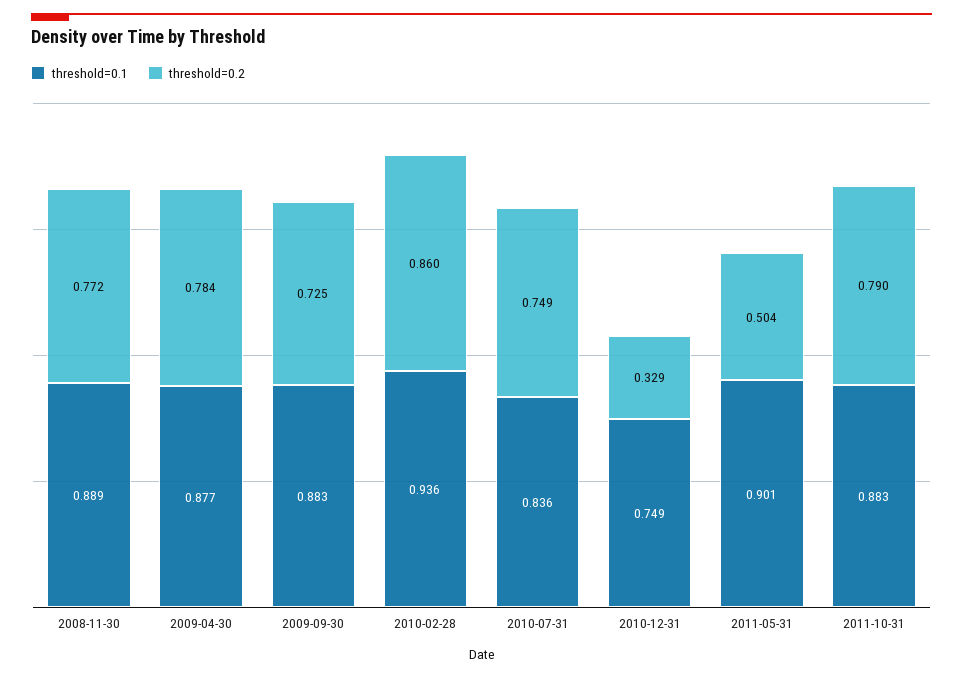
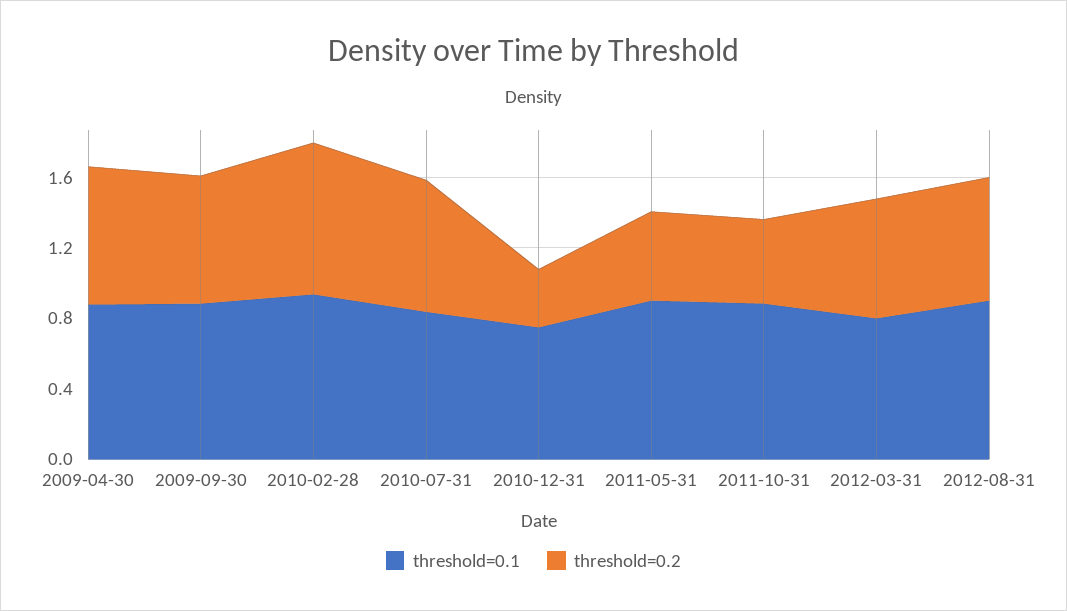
threshold=0.1, 2008-11-30: 0.889 -> none
threshold=0.2, 2008-11-30: 0.772 -> none
threshold=0.2, 2011-10-31: 0.79 -> 0.5
threshold=0.1, 2012-03-31: none -> 0.8
threshold=0.2, 2012-03-31: none -> 0.7
threshold=0.1, 2012-08-31: none -> 0.9
threshold=0.2, 2012-08-31: none -> 0.7

